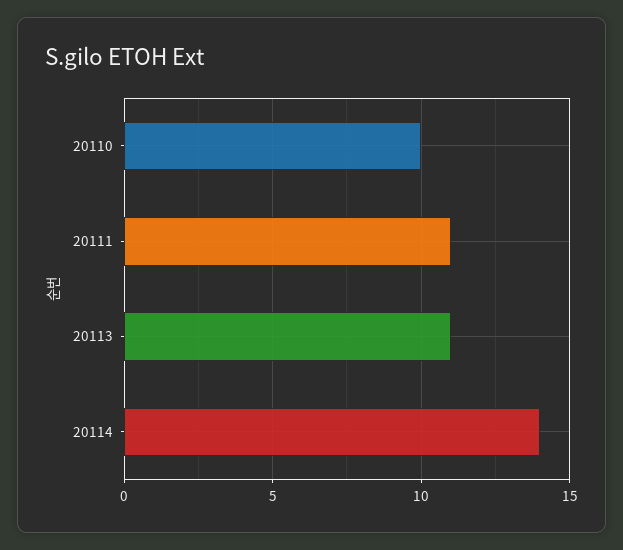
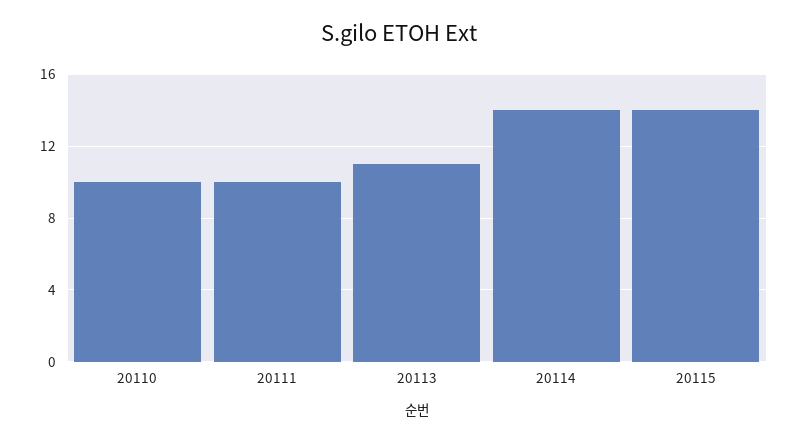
20111: 11 -> 10
20115: none -> 14

